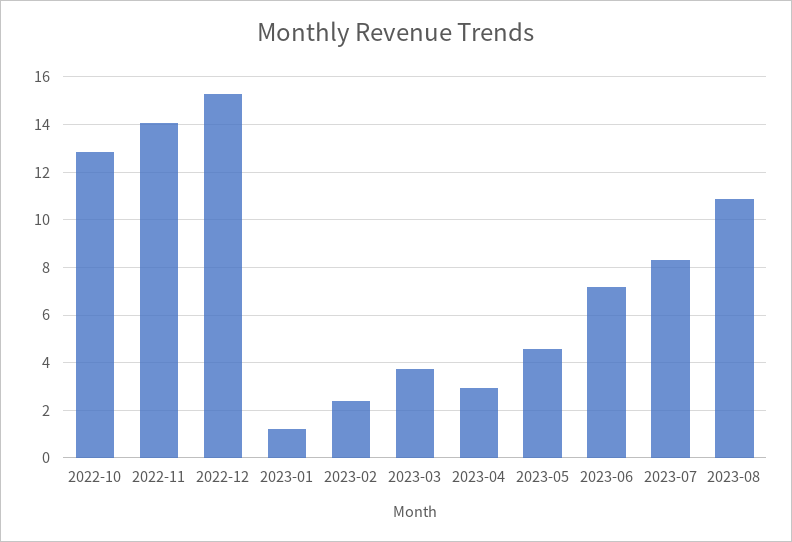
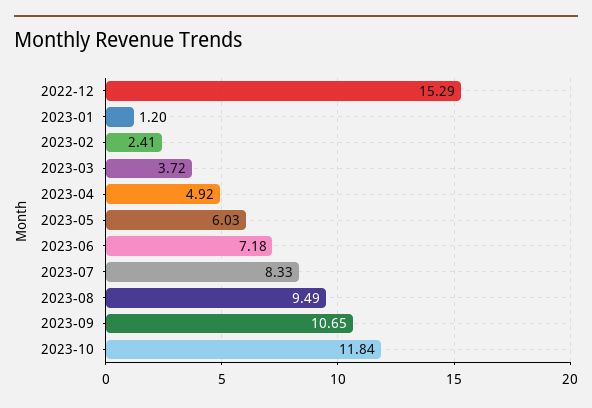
2022-10: 13 -> none
2022-11: 14 -> none
2023-04: 3 -> 4.92
2023-05: 4.5 -> 6.03
2023-08: 11 -> 9.49
2023-09: none -> 10.65
2023-10: none -> 11.84

